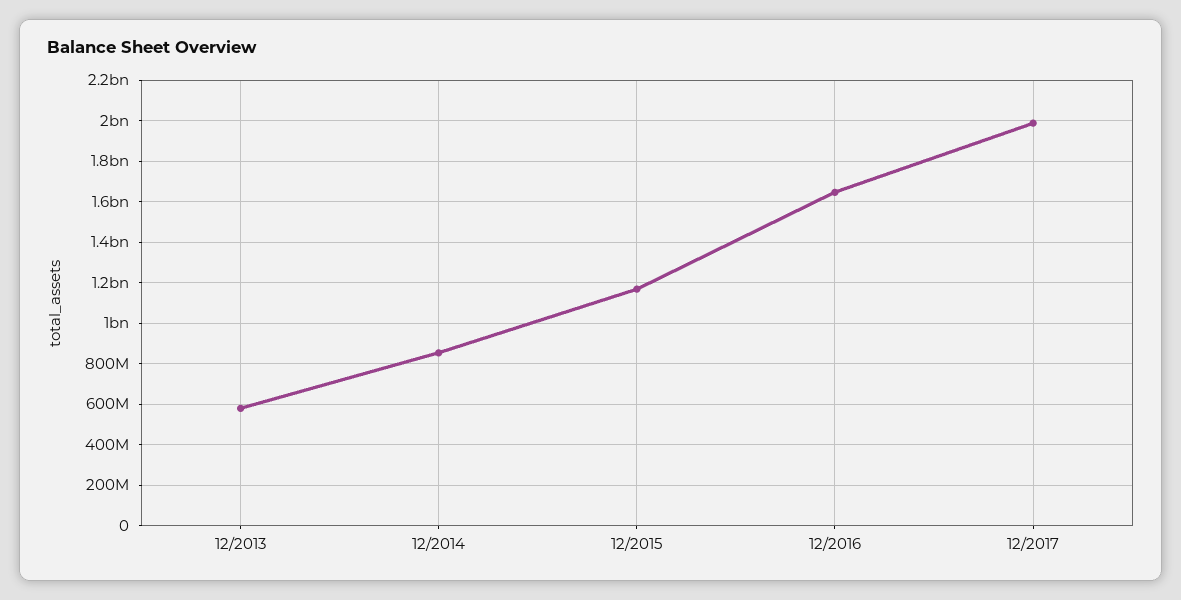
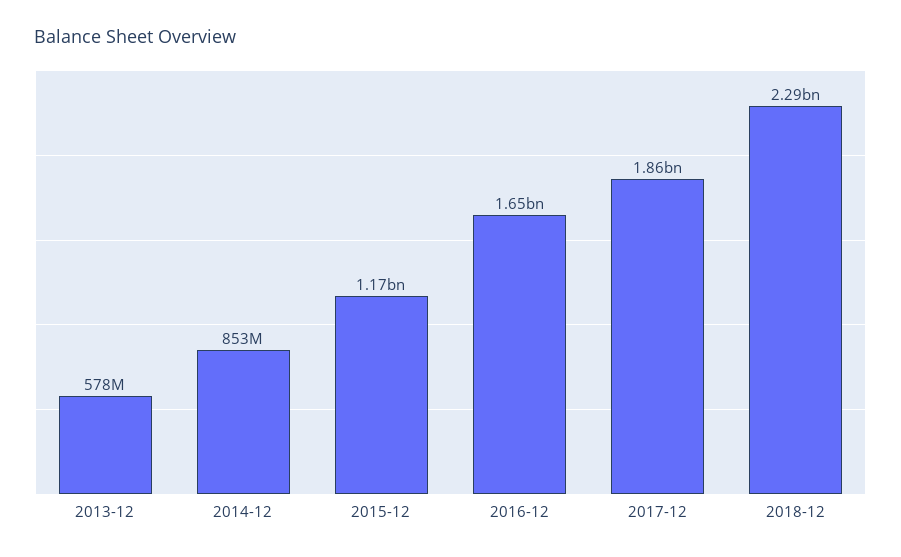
12/2017: 2000000000 -> 1860000000
2018-12: none -> 2290000000

